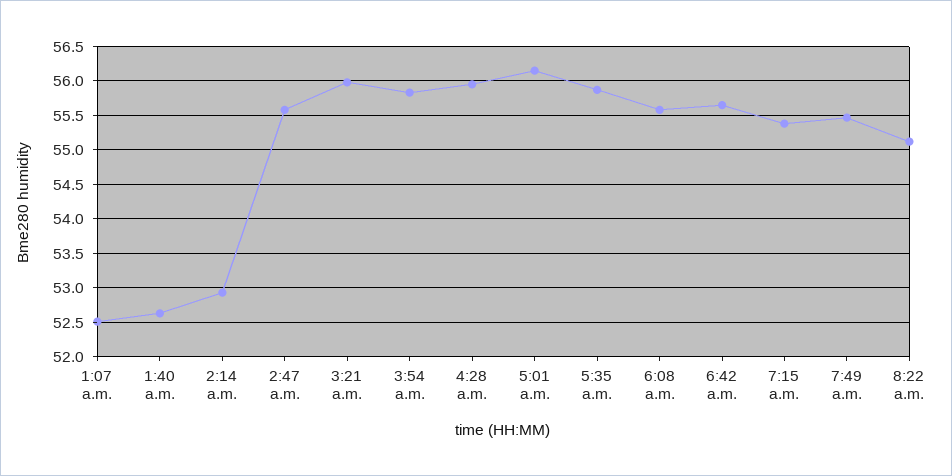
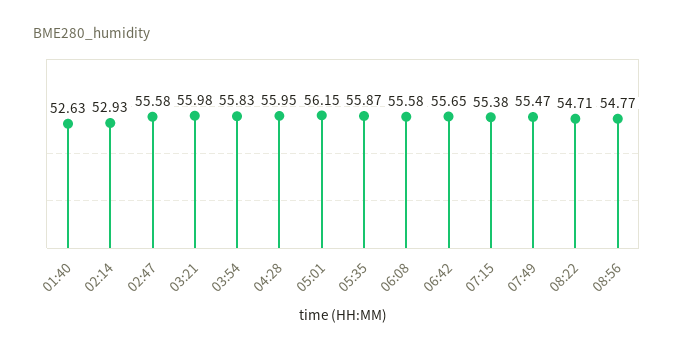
1:07 a.m.: 52.5 -> none
8:22 a.m.: 55.1 -> 54.71
08:56: none -> 54.77

